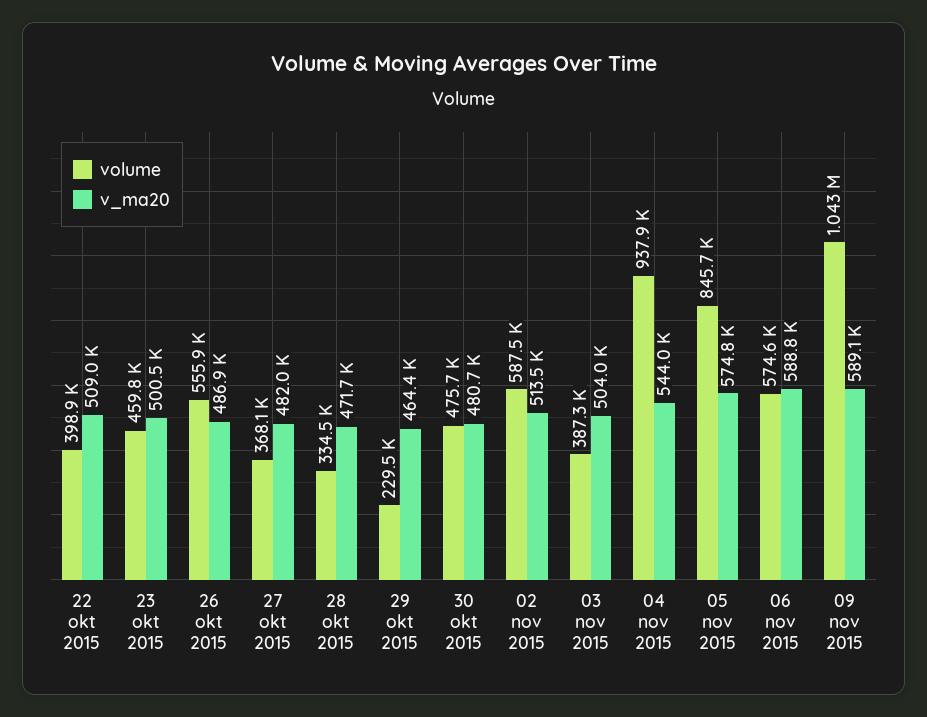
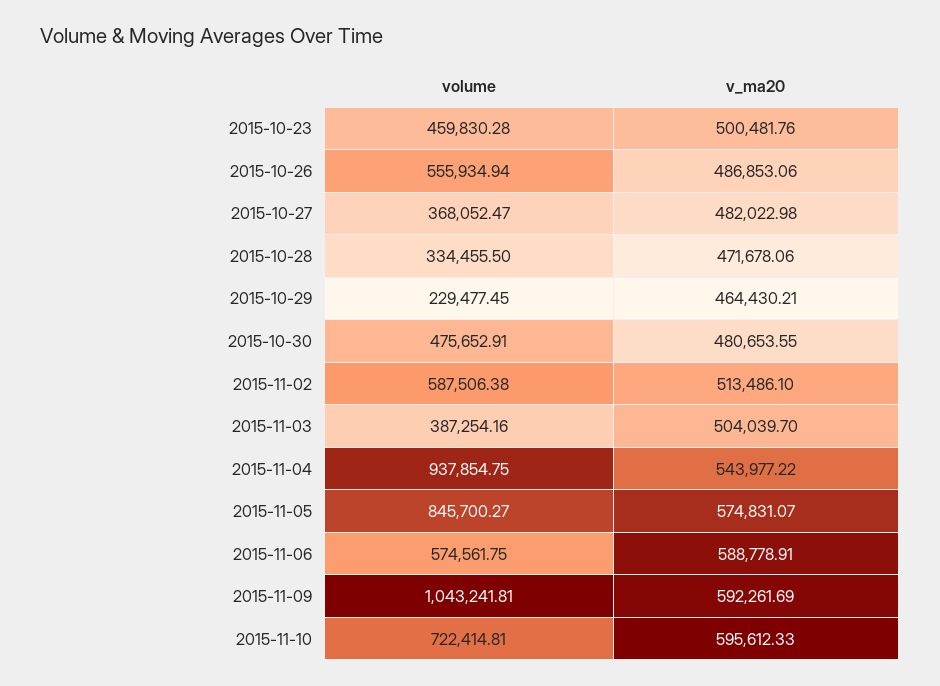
volume, 22 okt 2015: 398900 -> none
v_ma20, 22 okt 2015: 509000 -> none
v_ma20, 09 nov 2015: 589100 -> 592261.69
volume, 2015-11-10: none -> 722414.81
v_ma20, 2015-11-10: none -> 595612.33

